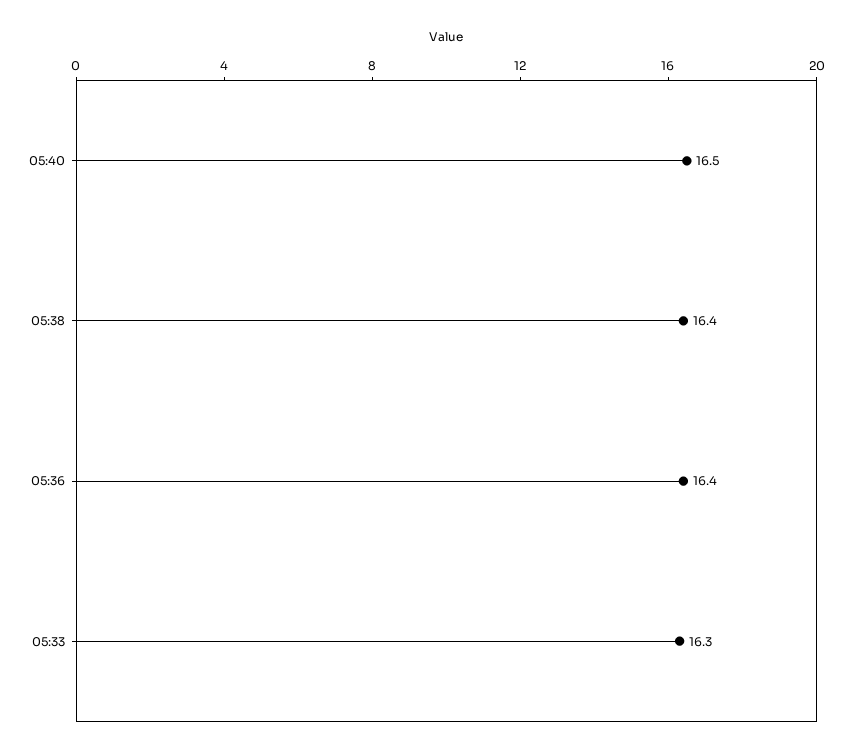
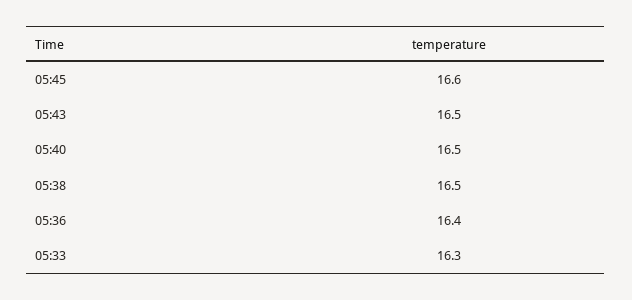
05:38: 16.4 -> 16.5
05:45: none -> 16.6
05:43: none -> 16.5

